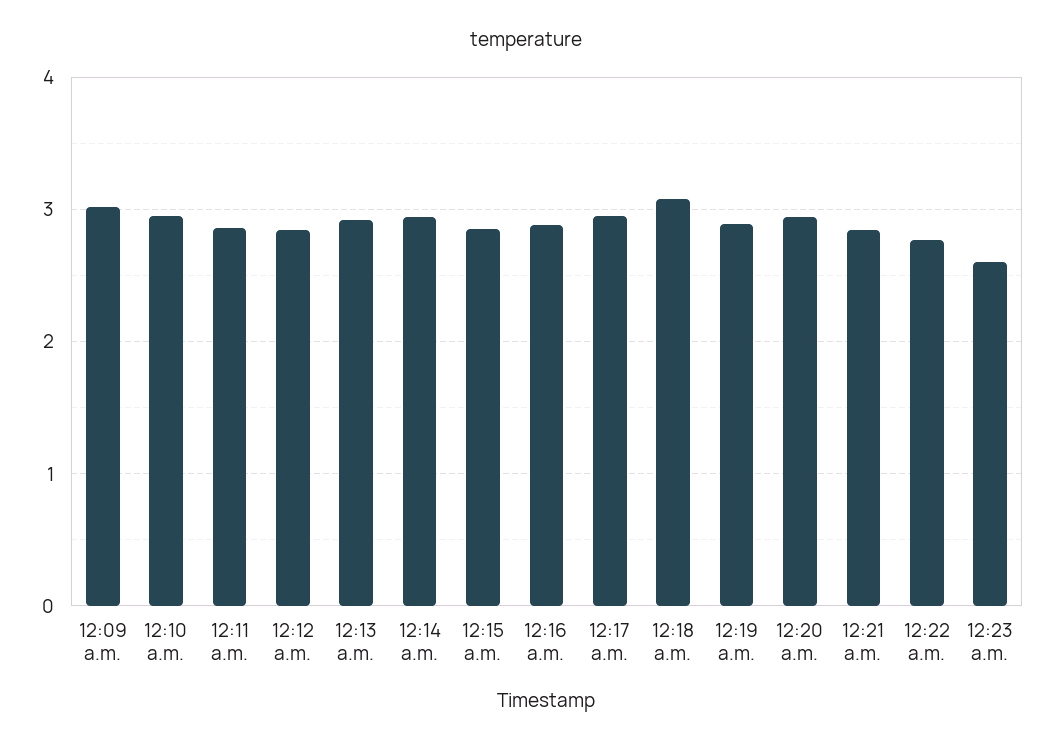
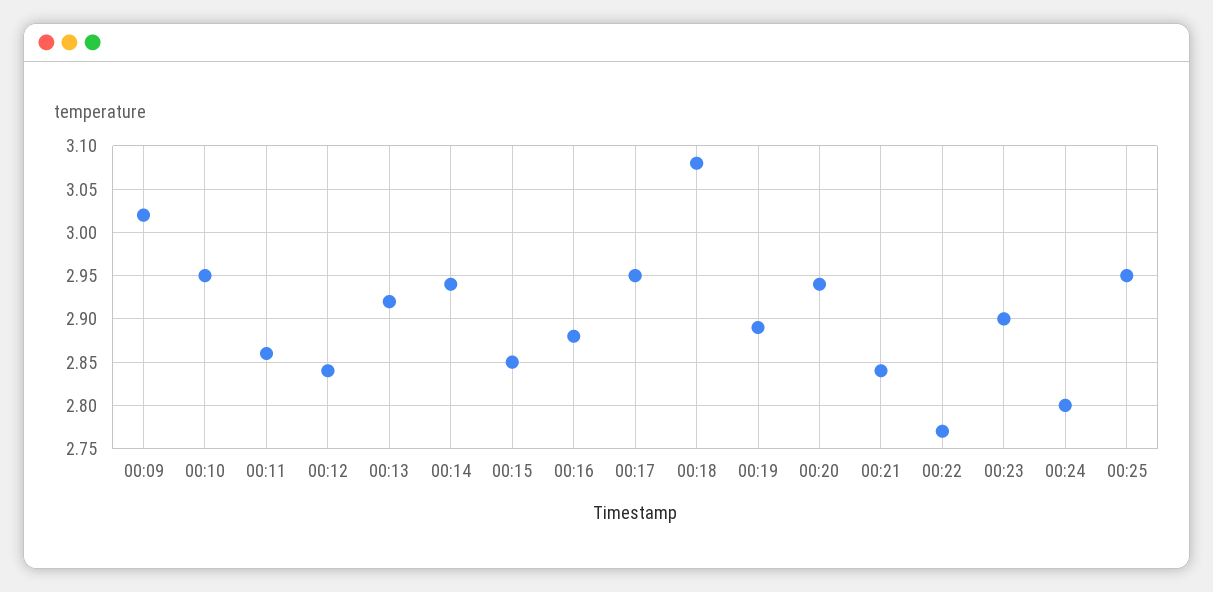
12:23 a.m.: 2.6 -> 2.9
00:24: none -> 2.8
00:25: none -> 2.95

